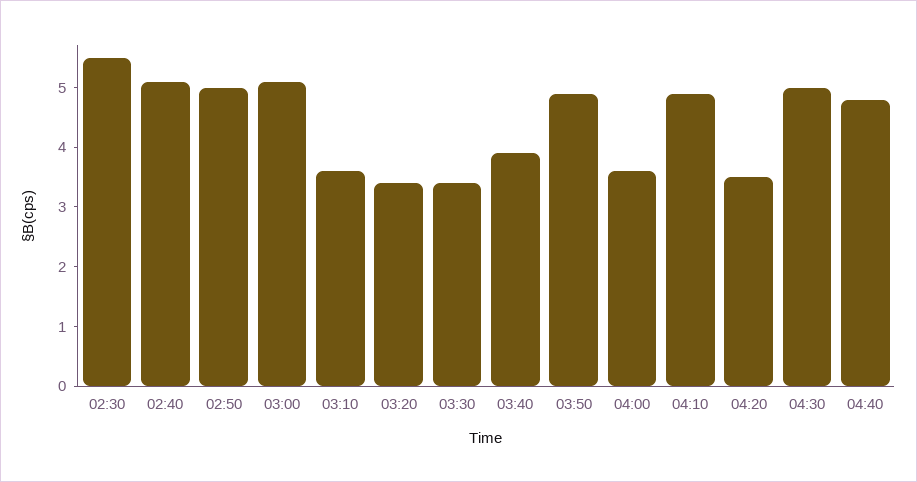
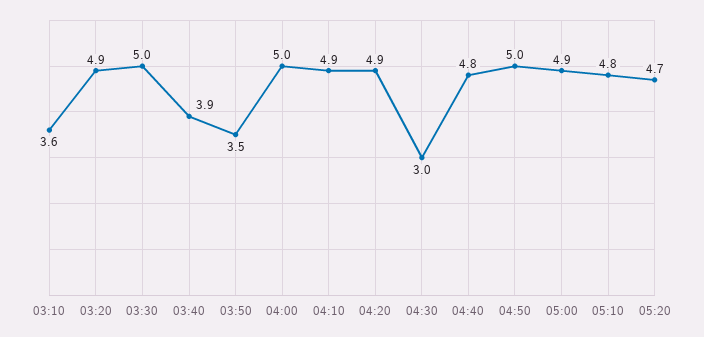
02:30: 5.5 -> none
02:40: 5 -> none
02:50: 5 -> none
03:00: 5 -> none
03:20: 3.5 -> 4.9
03:30: 3.5 -> 5
03:50: 5 -> 3.5
04:00: 3.5 -> 5
04:20: 3.5 -> 4.9
04:30: 5 -> 3
04:50: none -> 5
05:00: none -> 4.9
05:10: none -> 4.8
05:20: none -> 4.7

